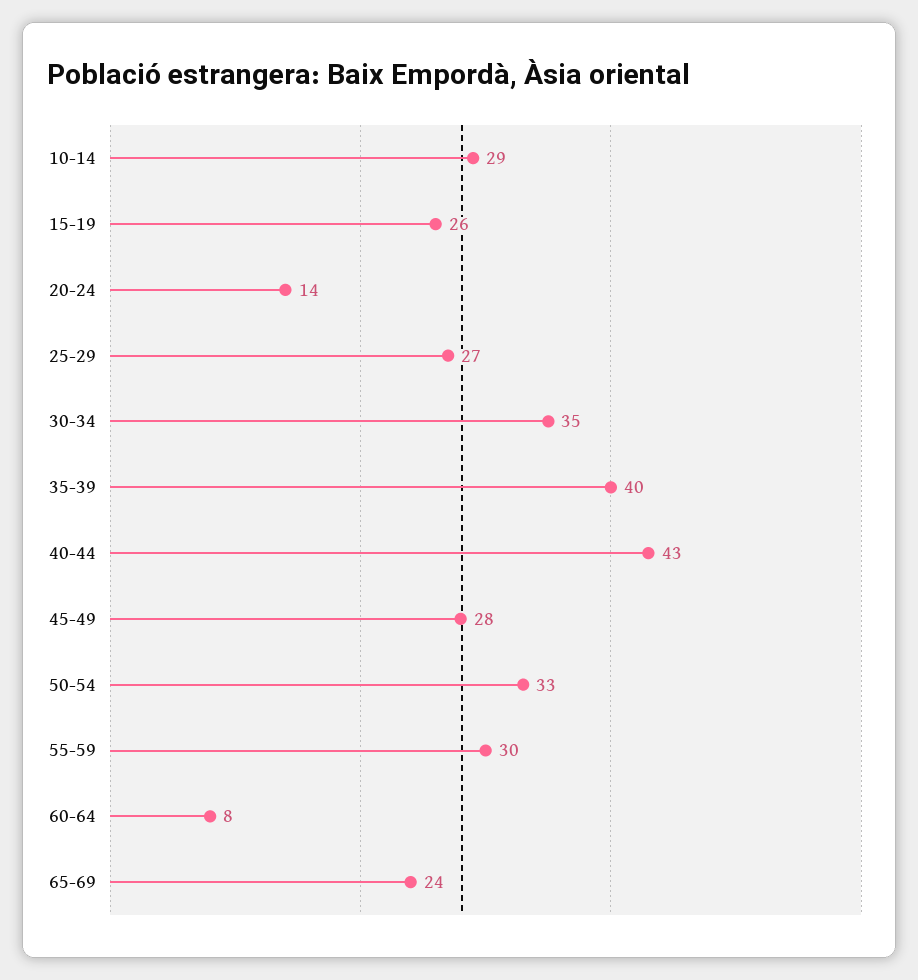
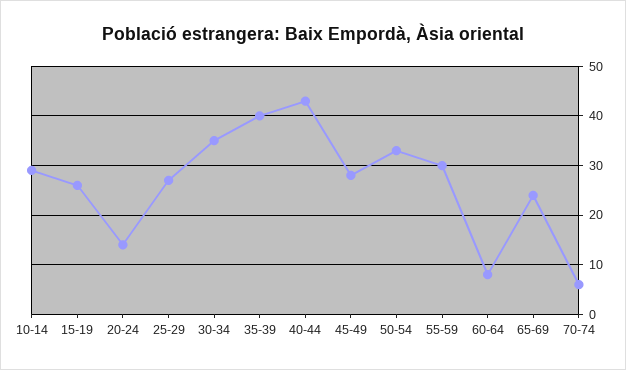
70-74: none -> 5

